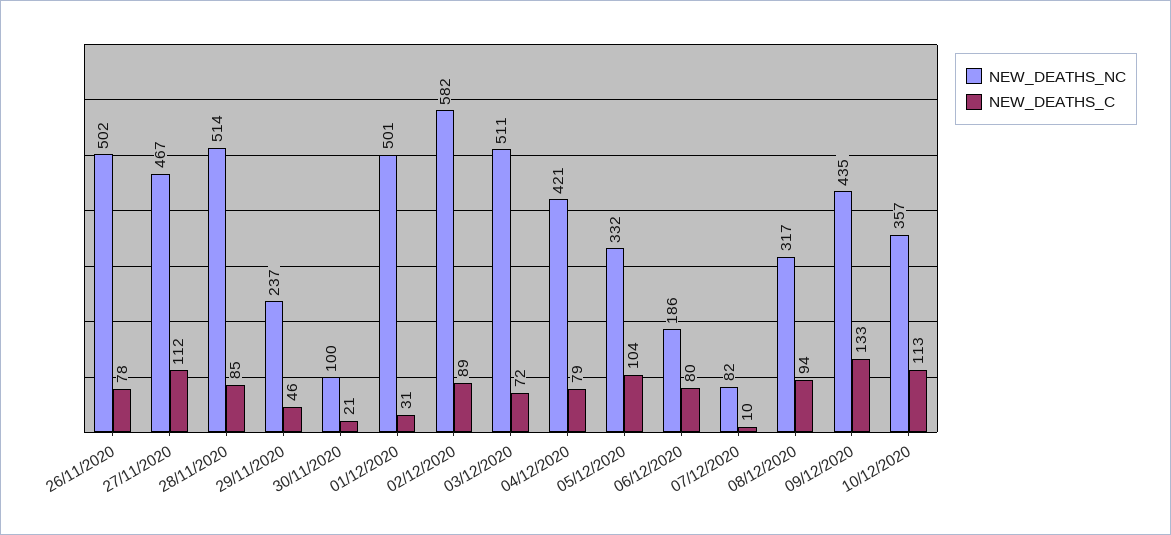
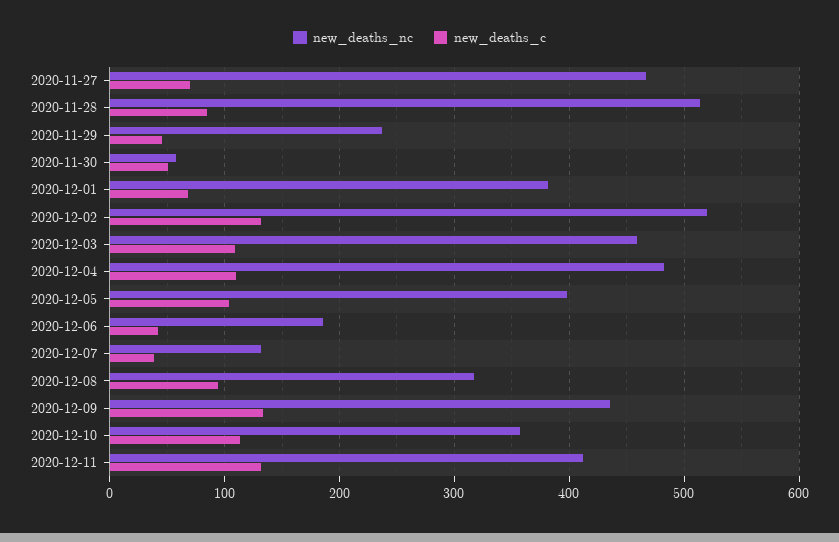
NEW_DEATHS_NC, 26/11/2020: 502 -> none
NEW_DEATHS_C, 26/11/2020: 78 -> none
NEW_DEATHS_C, 27/11/2020: 112 -> 70
NEW_DEATHS_NC, 30/11/2020: 100 -> 60
NEW_DEATHS_C, 30/11/2020: 21 -> 50
NEW_DEATHS_NC, 01/12/2020: 501 -> 380
NEW_DEATHS_C, 01/12/2020: 31 -> 70
NEW_DEATHS_NC, 02/12/2020: 582 -> 520
NEW_DEATHS_C, 02/12/2020: 89 -> 130
NEW_DEATHS_NC, 03/12/2020: 511 -> 460
NEW_DEATHS_C, 03/12/2020: 72 -> 110
NEW_DEATHS_NC, 04/12/2020: 421 -> 480
NEW_DEATHS_C, 04/12/2020: 79 -> 110
NEW_DEATHS_NC, 05/12/2020: 332 -> 400
NEW_DEATHS_C, 06/12/2020: 80 -> 40
NEW_DEATHS_NC, 07/12/2020: 82 -> 130
NEW_DEATHS_C, 07/12/2020: 10 -> 40
NEW_DEATHS_NC, 2020-12-11: none -> 410
NEW_DEATHS_C, 2020-12-11: none -> 130

